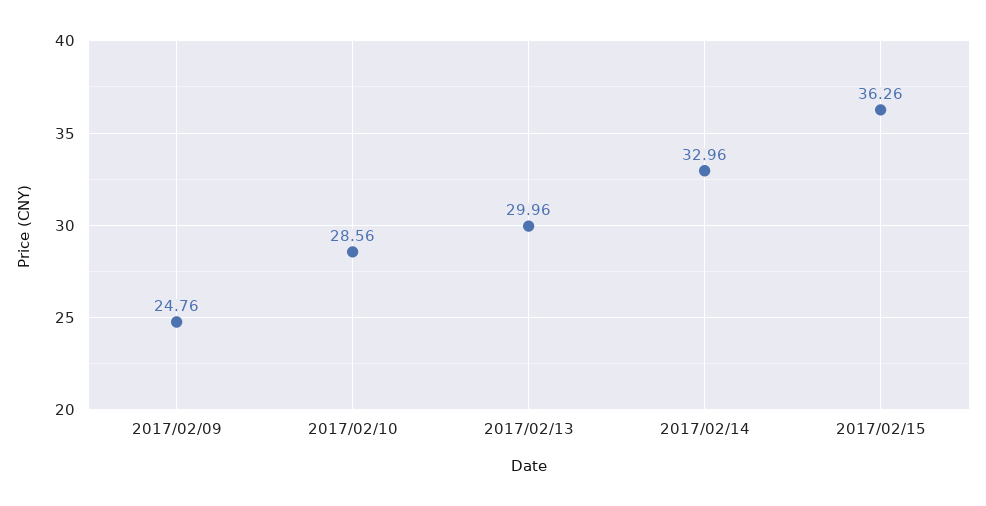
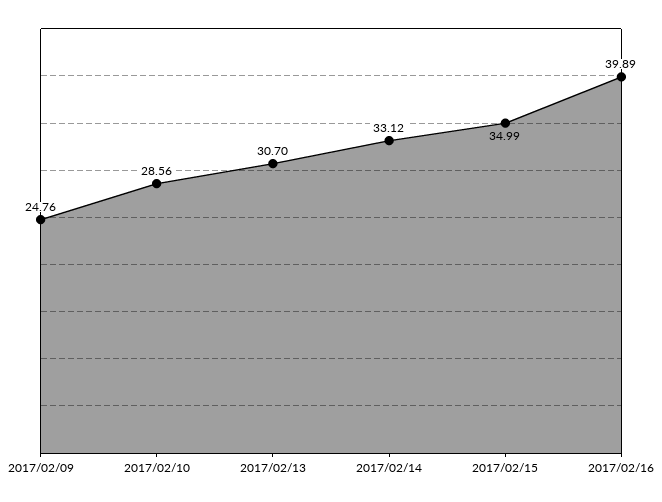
2017/02/13: 29.96 -> 30.7
2017/02/14: 32.96 -> 33.12
2017/02/15: 36.26 -> 34.99
2017/02/16: none -> 39.89

